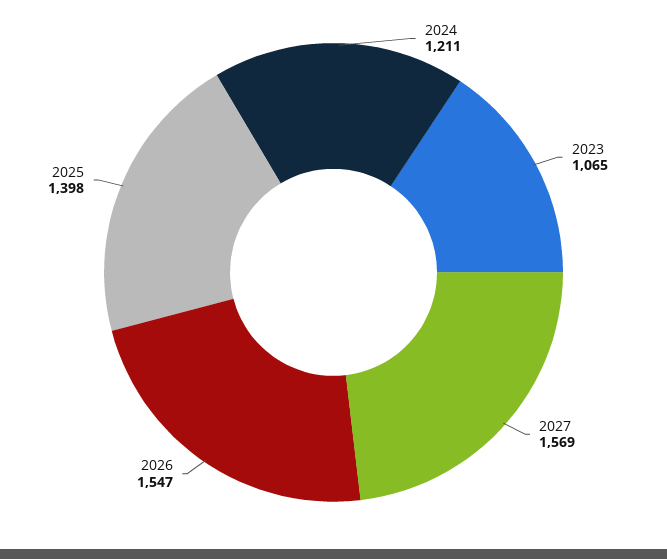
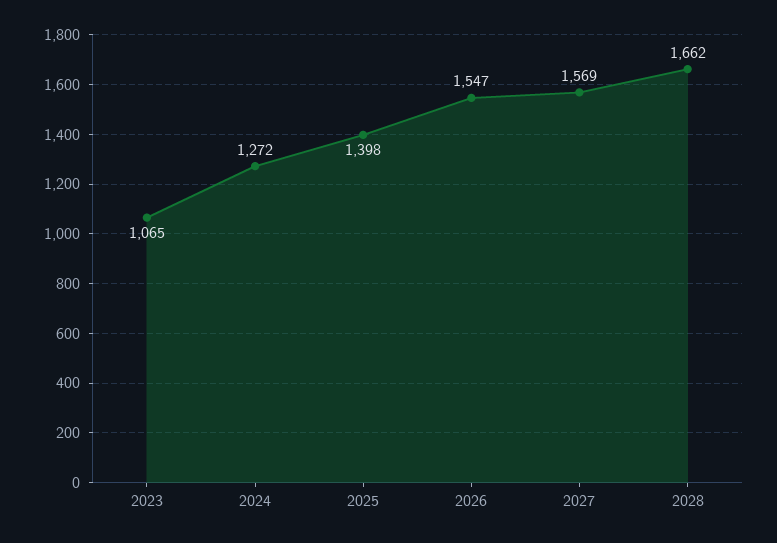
2024: 1211 -> 1272
2028: none -> 1662

